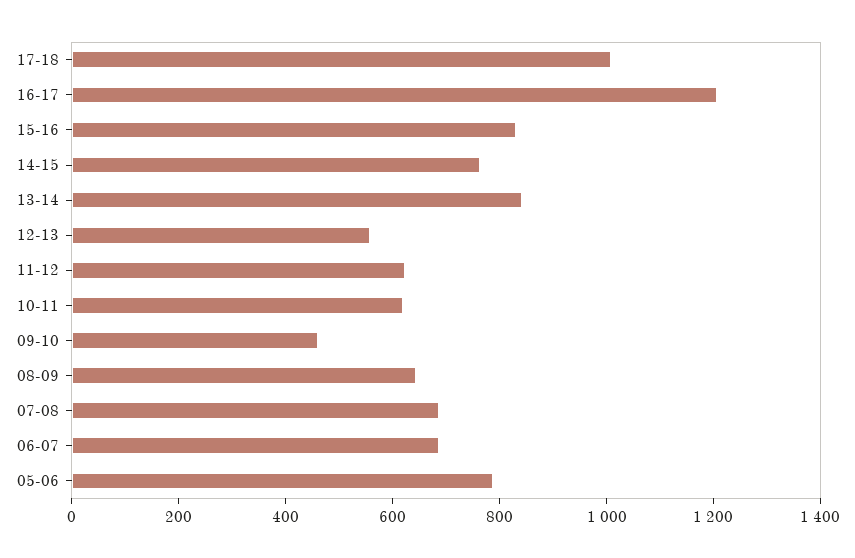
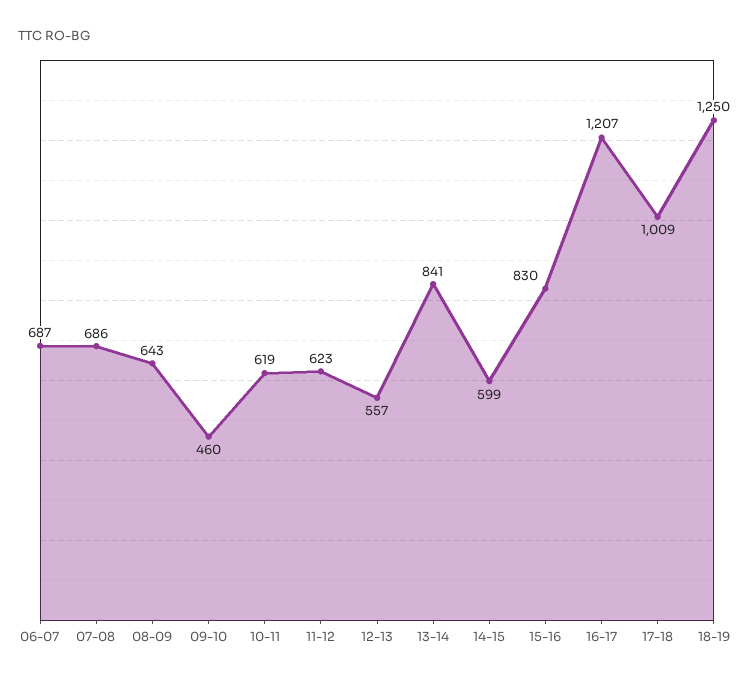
14-15: 750 -> 599
05-06: 800 -> none
18-19: none -> 1250

